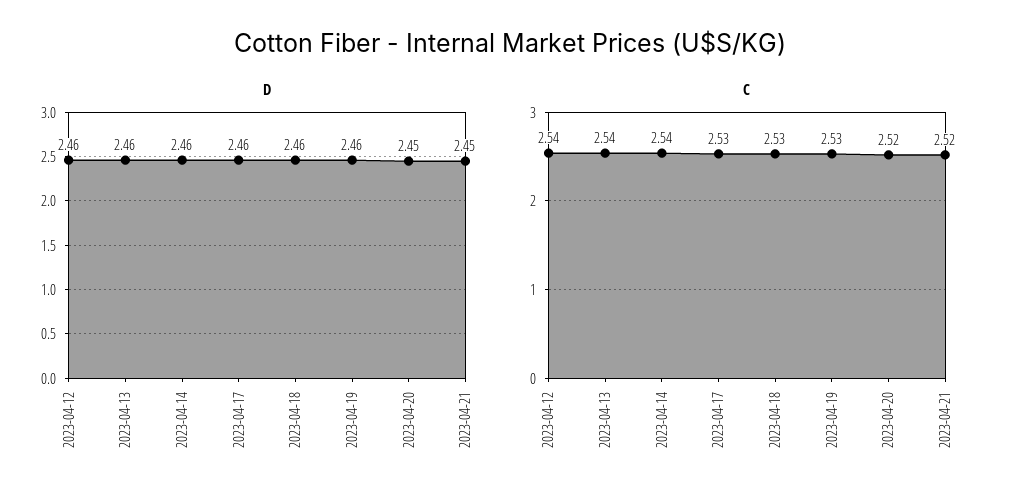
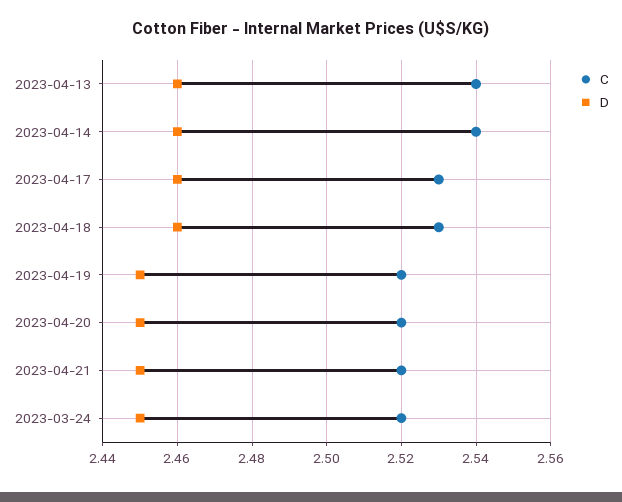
D, 2023-04-12: 2.46 -> none
D, 2023-04-19: 2.46 -> 2.45
C, 2023-04-12: 2.54 -> none
C, 2023-04-19: 2.53 -> 2.52
C, 2023-03-24: none -> 2.52
D, 2023-03-24: none -> 2.45

